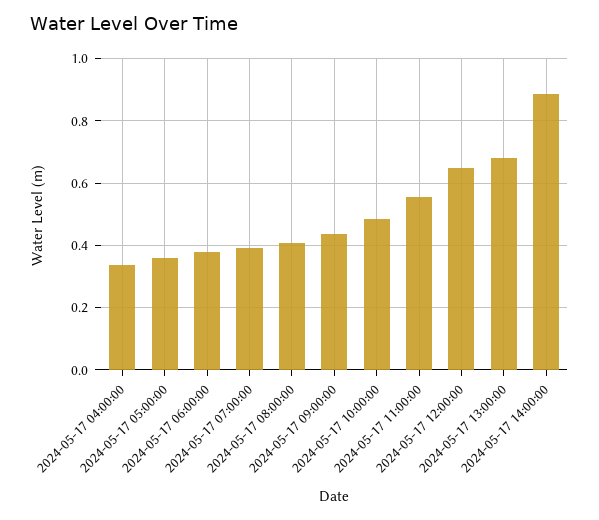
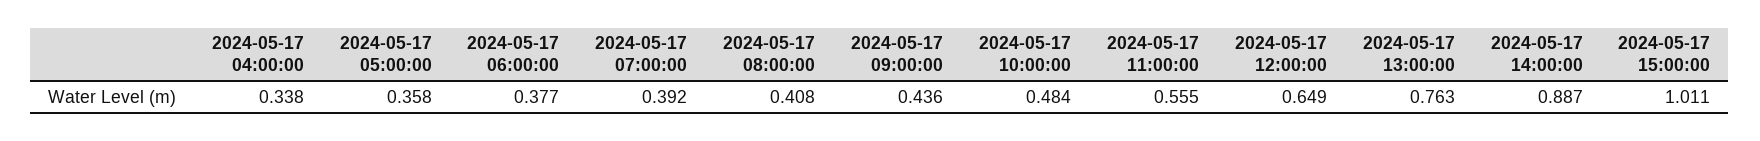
2024-05-17 13:00:00: 0.68 -> 0.763
2024-05-17 15:00:00: none -> 1.011

